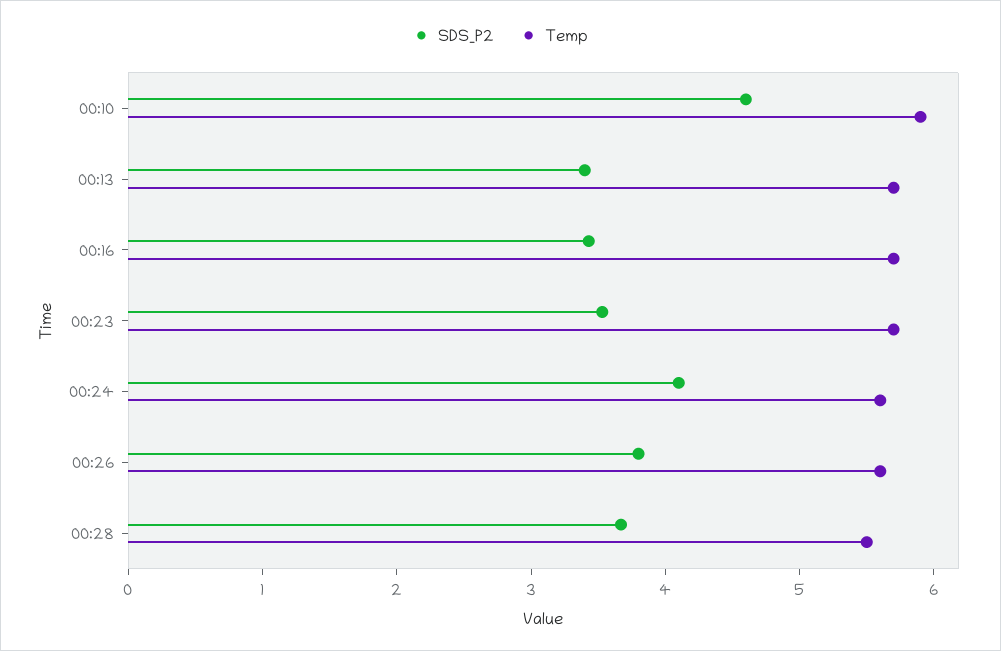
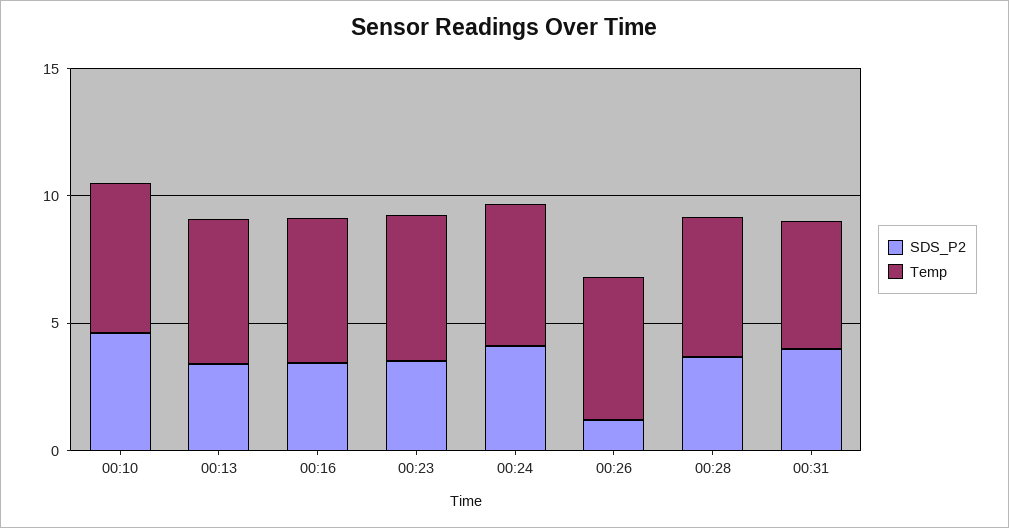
SDS_P2, 00:26: 3.8 -> 1
SDS_P2, 00:31: none -> 4
Temp, 00:31: none -> 5

